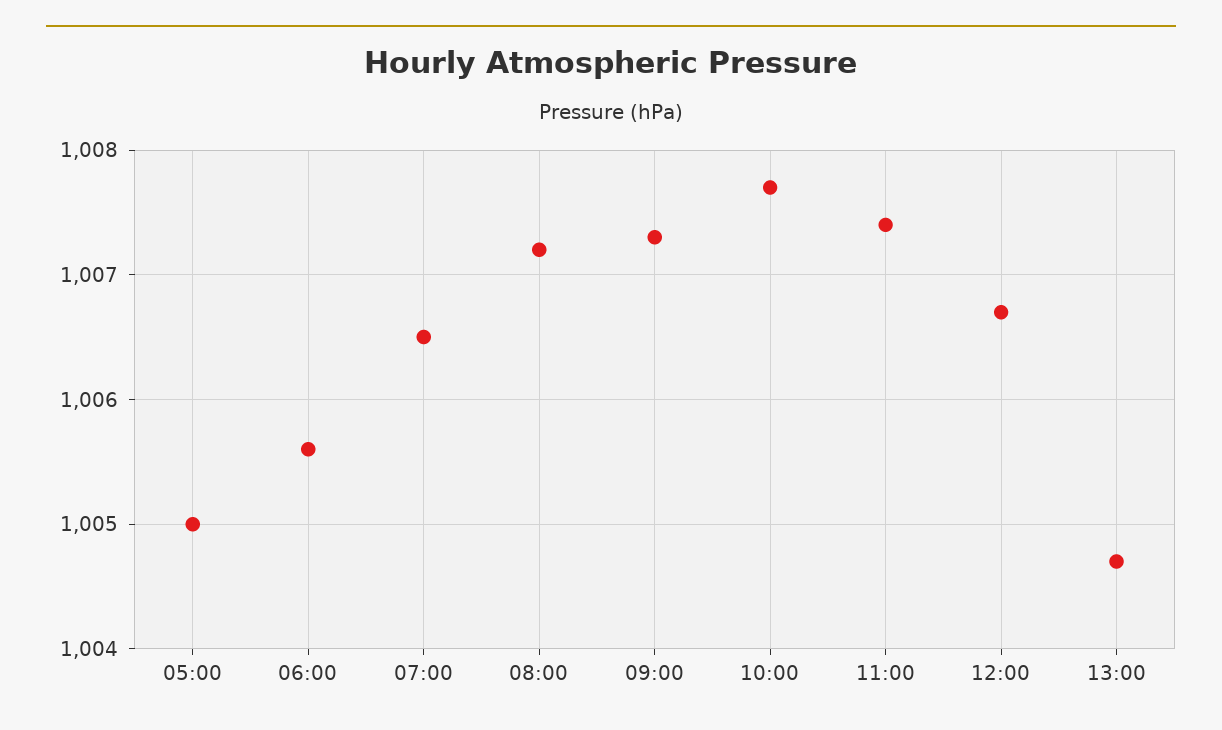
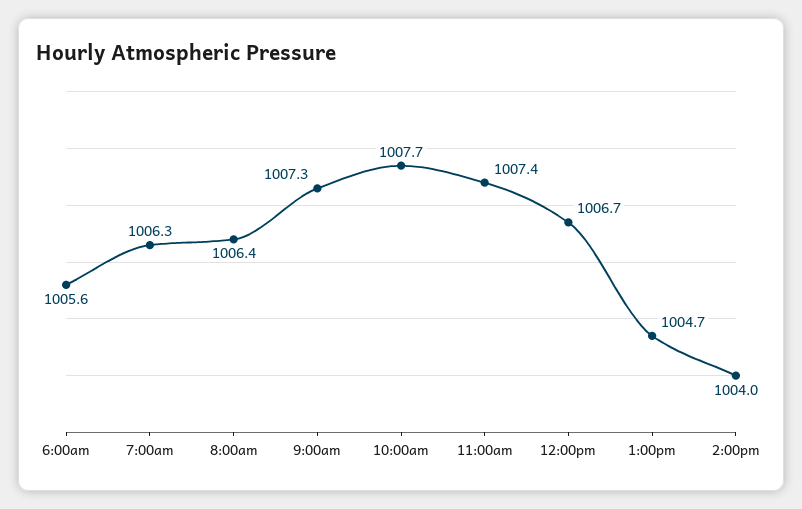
05:00: 1005 -> none
07:00: 1006.5 -> 1006.3
08:00: 1007.2 -> 1006.4
2:00pm: none -> 1004

